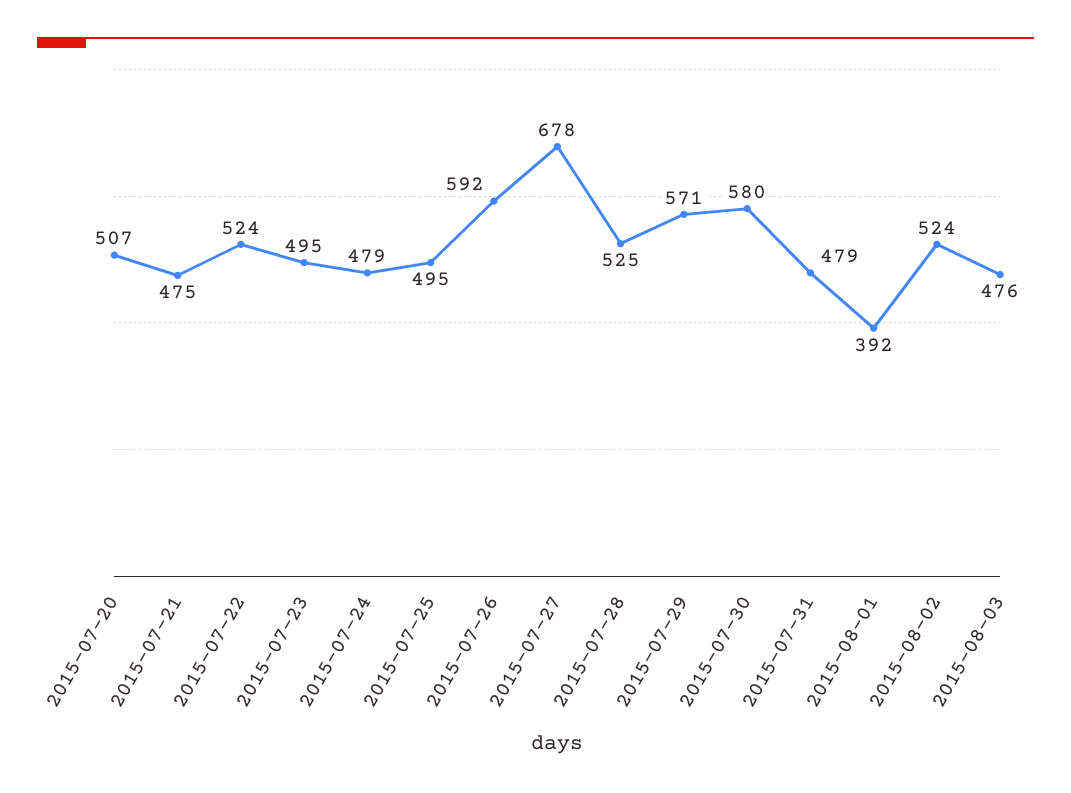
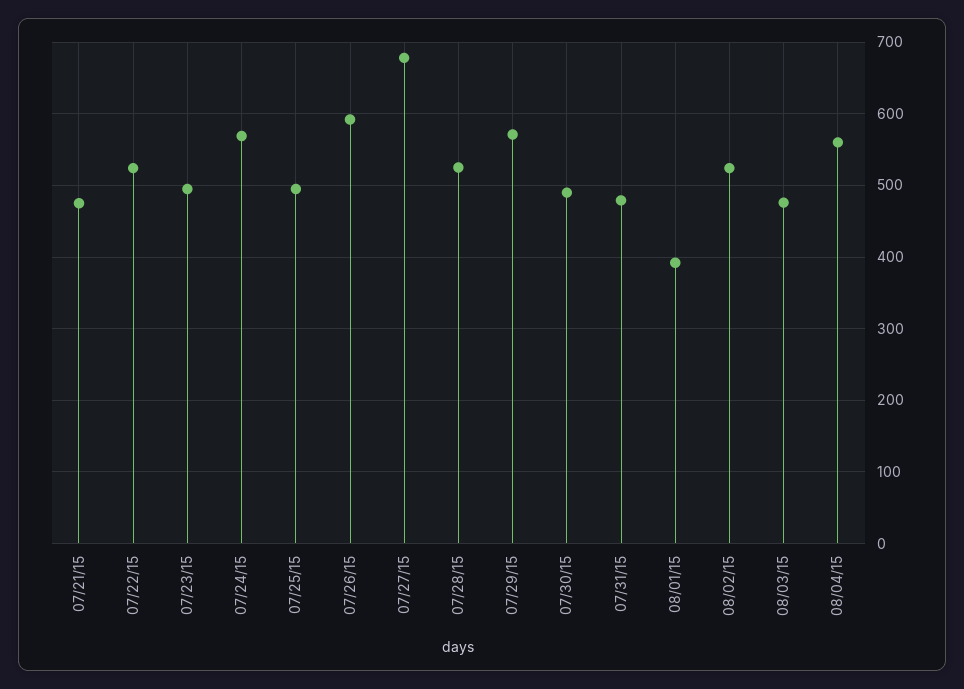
2015-07-20: 507 -> none
2015-07-24: 479 -> 570
2015-07-30: 580 -> 490
08/04/15: none -> 560

